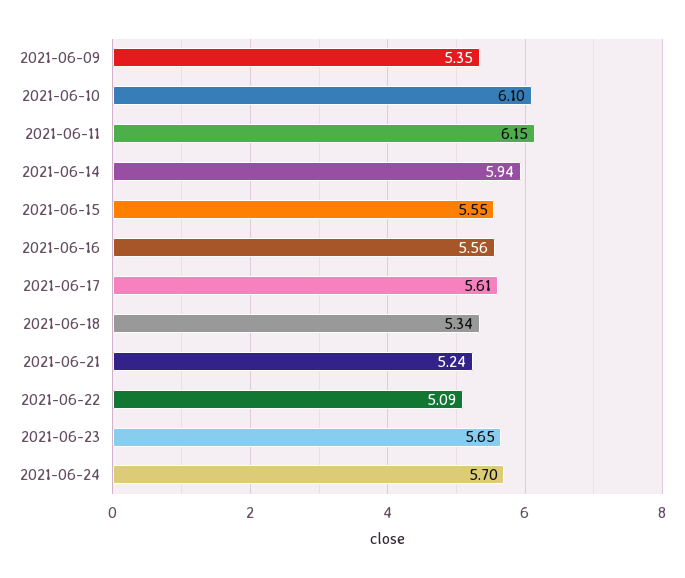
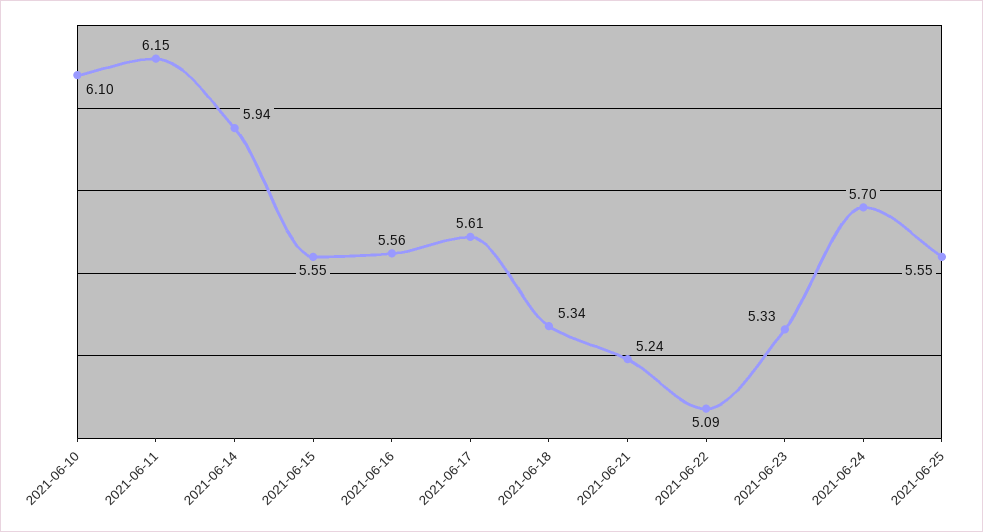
2021-06-09: 5.35 -> none
2021-06-23: 5.65 -> 5.33
2021-06-25: none -> 5.55

